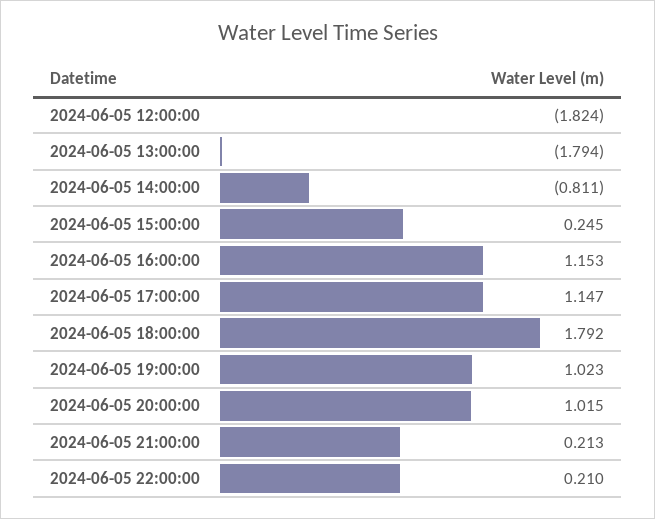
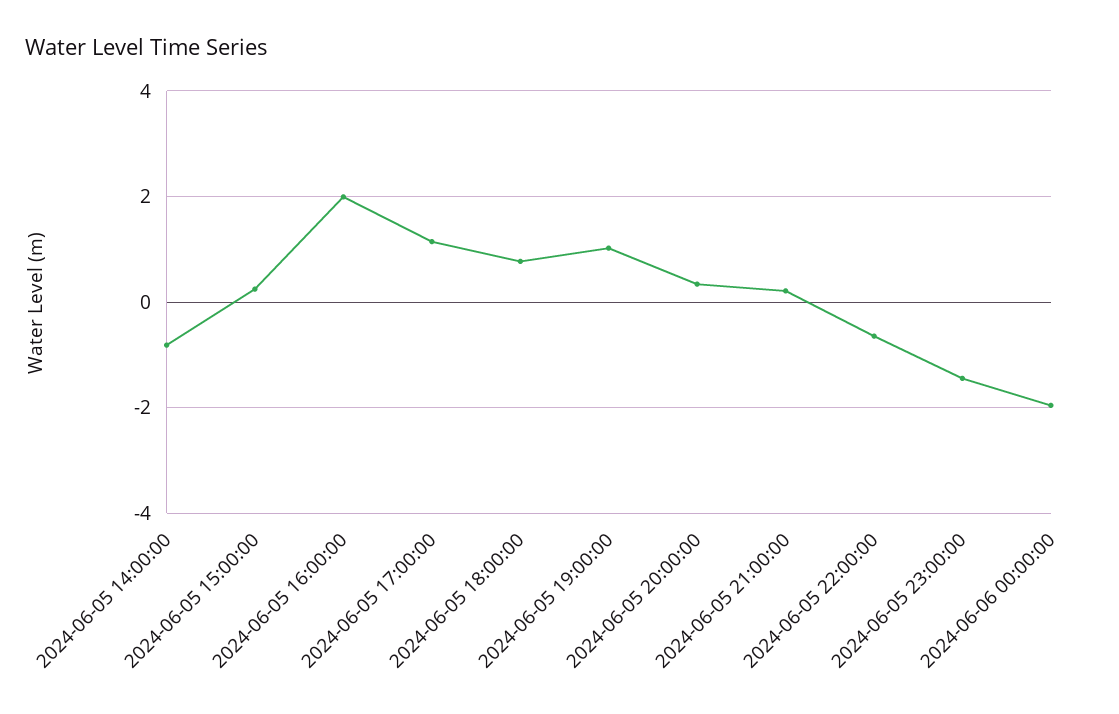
2024-06-05 12:00:00: -1.824 -> none
2024-06-05 13:00:00: -1.794 -> none
2024-06-05 16:00:00: 1.153 -> 2
2024-06-05 18:00:00: 1.792 -> 0.8
2024-06-05 20:00:00: 1.015 -> 0.4
2024-06-05 22:00:00: 0.21 -> -0.6
2024-06-05 23:00:00: none -> -1.4
2024-06-06 00:00:00: none -> -2

